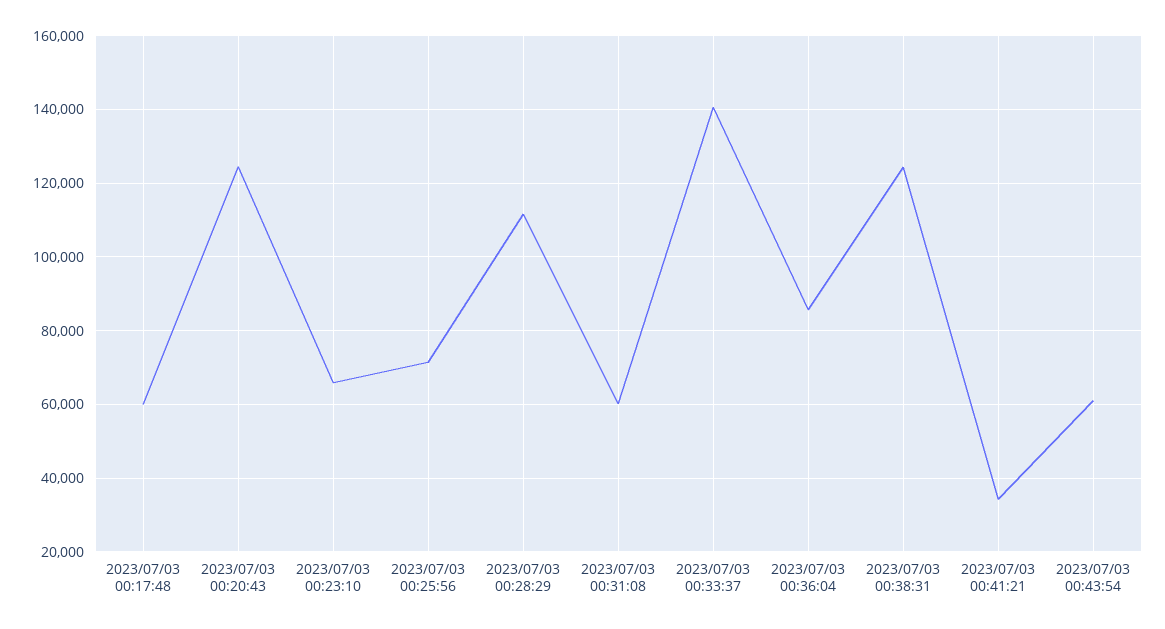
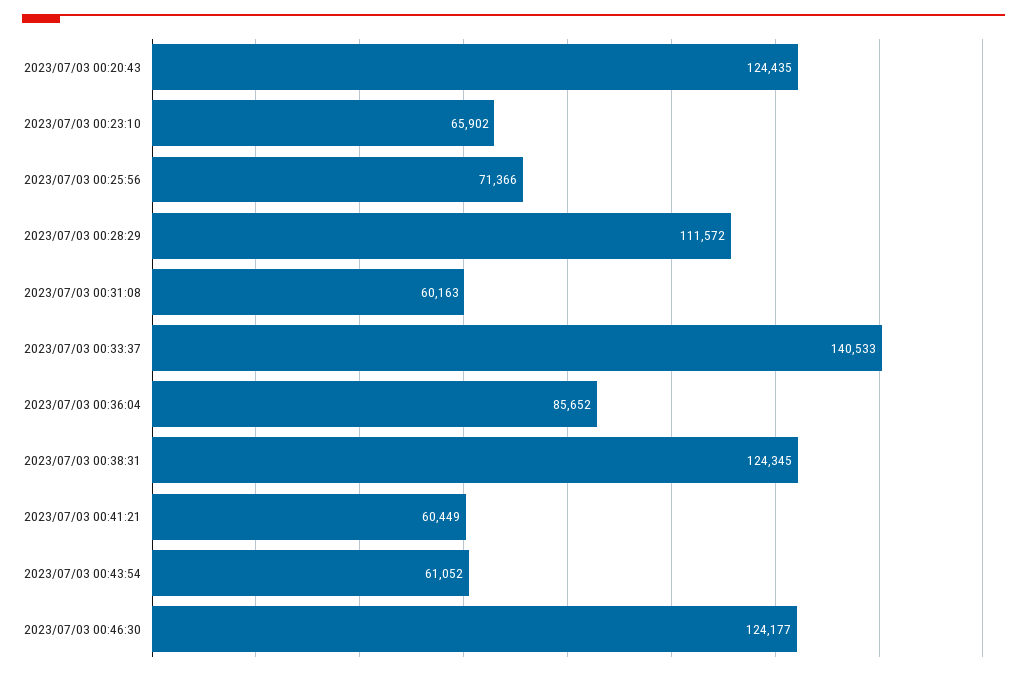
2023/07/03 00:17:48: 60000 -> none
2023/07/03 00:41:21: 34000 -> 60449
2023/07/03 00:46:30: none -> 124177

